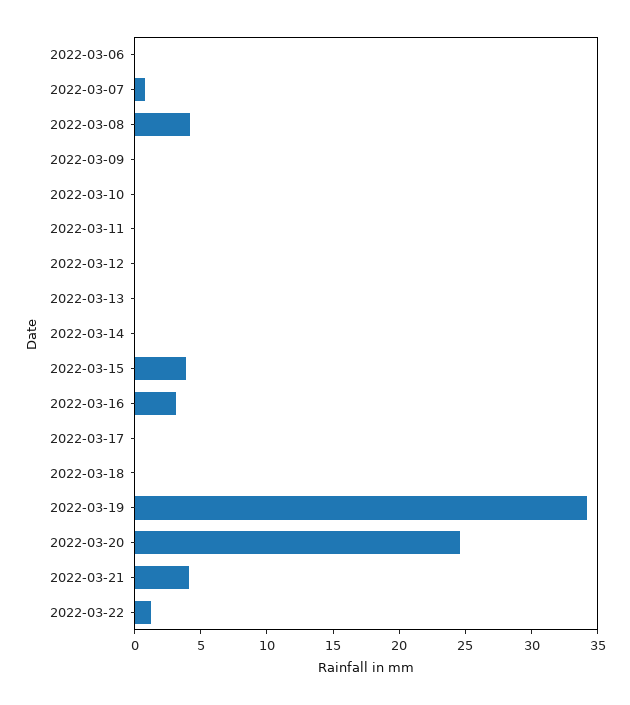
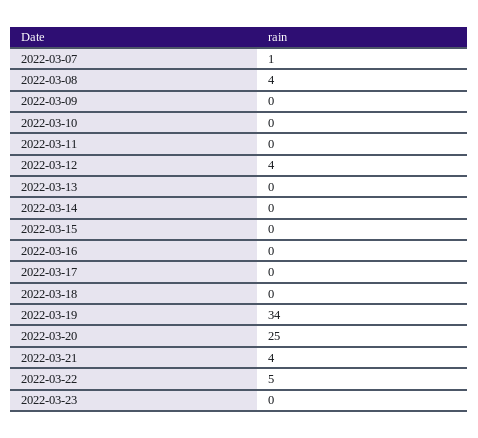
2022-03-06: 0 -> none
2022-03-12: 0 -> 4
2022-03-15: 4 -> 0
2022-03-16: 3 -> 0
2022-03-22: 1 -> 5
2022-03-23: none -> 0

